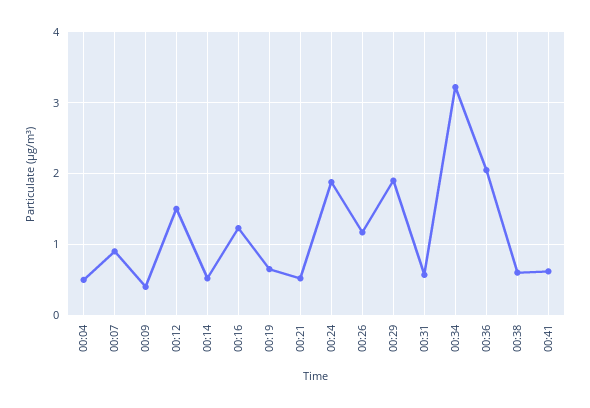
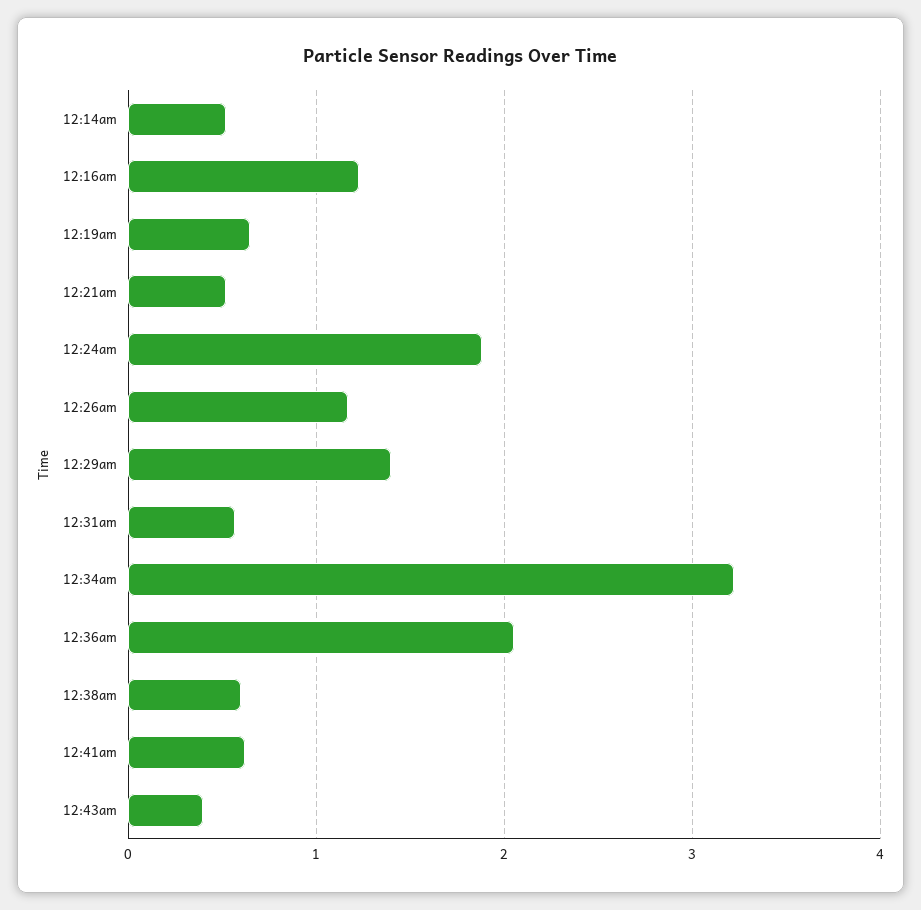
00:04: 0.5 -> none
00:07: 0.9 -> none
00:09: 0.4 -> none
00:12: 1.5 -> none
00:29: 1.9 -> 1.4
12:43am: none -> 0.4

